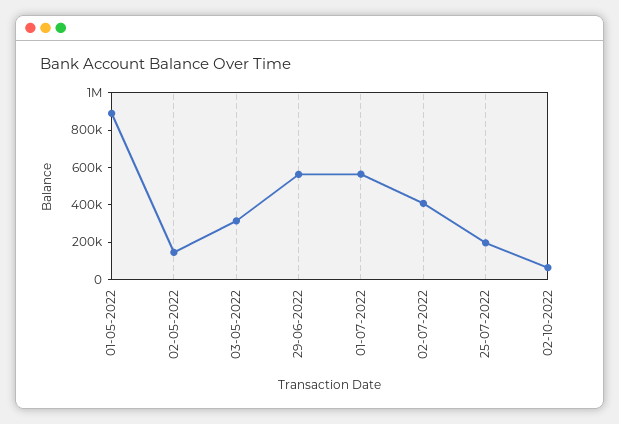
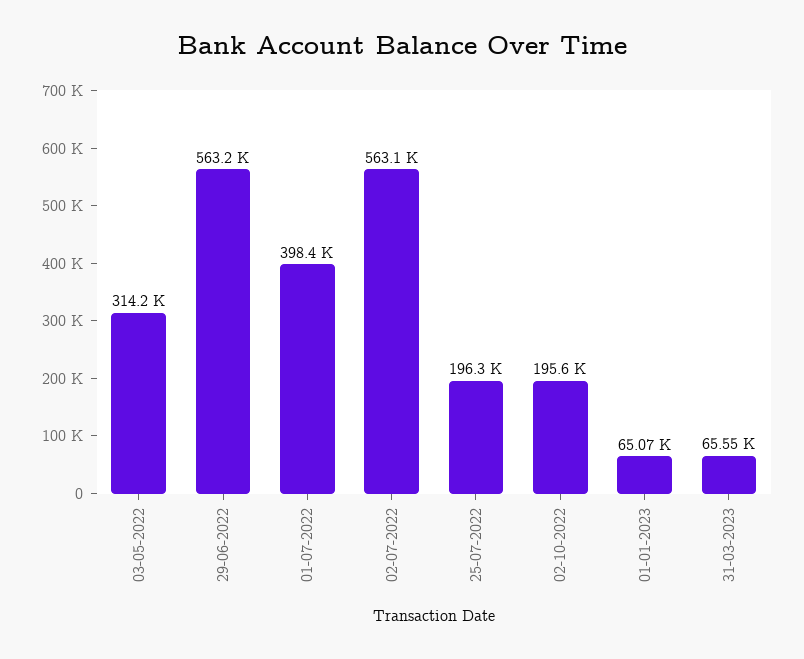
01-05-2022: 900000 -> none
02-05-2022: 150000 -> none
01-07-2022: 550000 -> 398400
02-07-2022: 400000 -> 563100
02-10-2022: 50000 -> 195600
01-01-2023: none -> 65070
31-03-2023: none -> 65550

